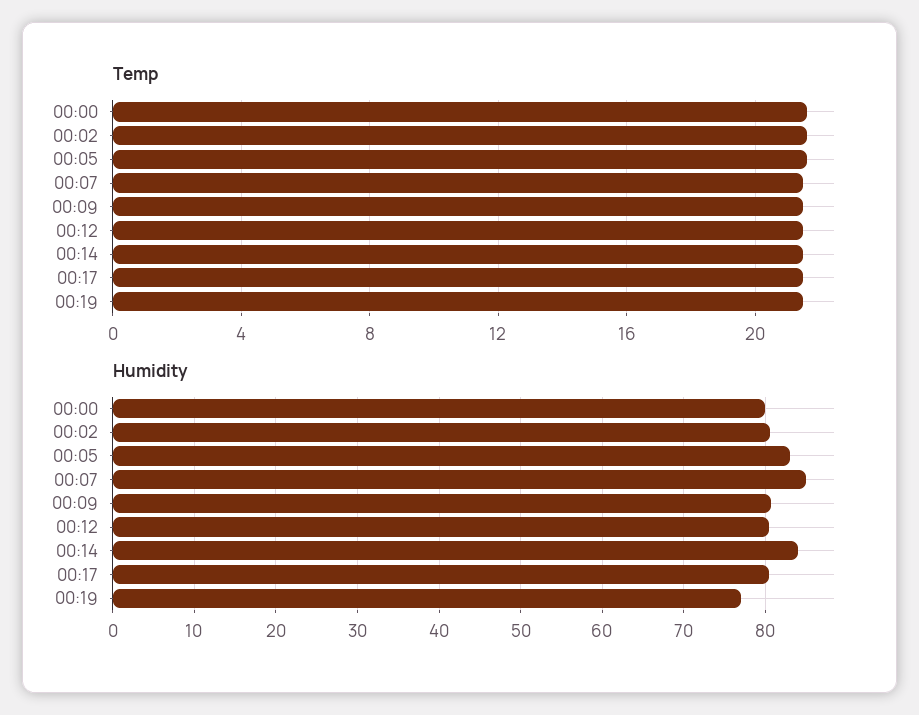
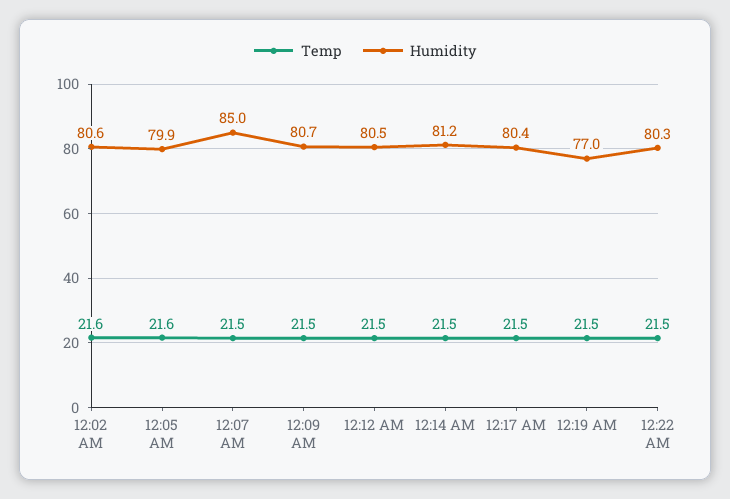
Temp, 00:00: 21.5 -> none
Humidity, 00:00: 80 -> none
Humidity, 00:05: 83 -> 79.9
Humidity, 00:14: 84 -> 81.2
Temp, 12:22 AM: none -> 21.5
Humidity, 12:22 AM: none -> 80.3

